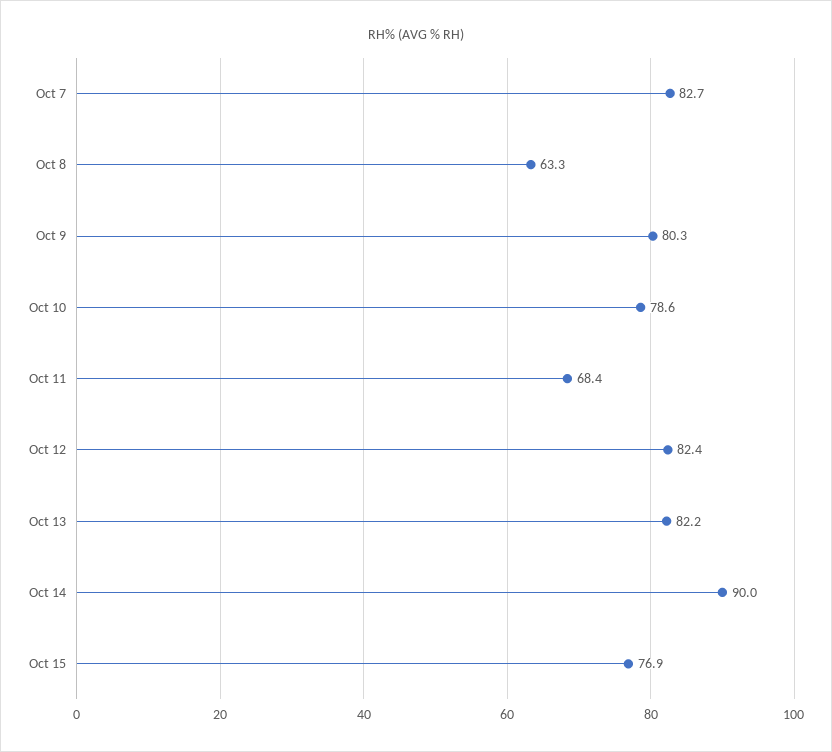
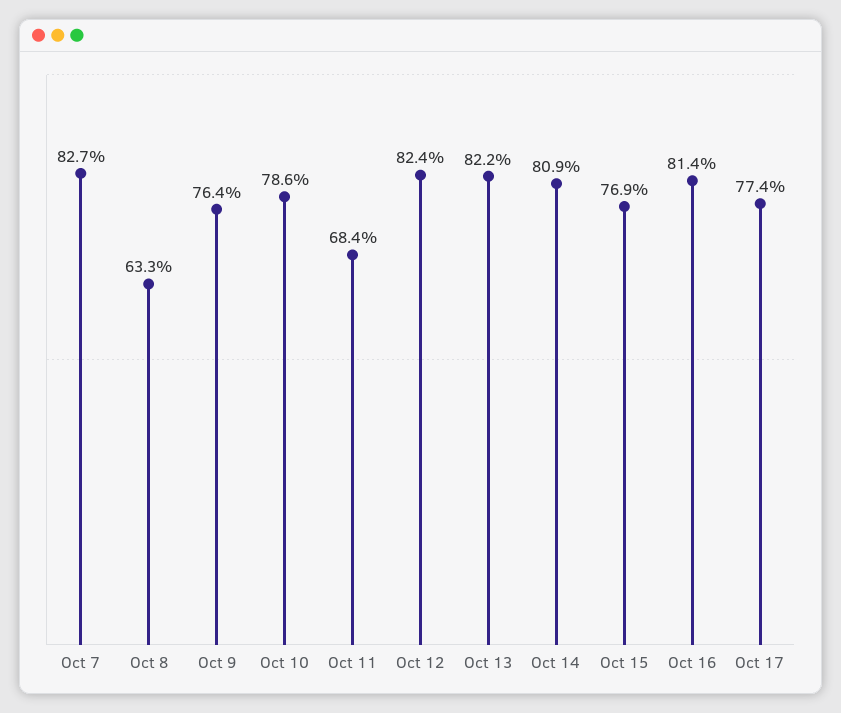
Oct 9: 80.3 -> 76.4
Oct 14: 90 -> 80.9
Oct 16: none -> 81.4
Oct 17: none -> 77.4

